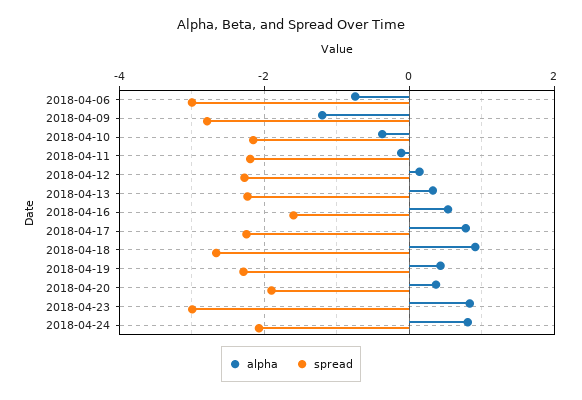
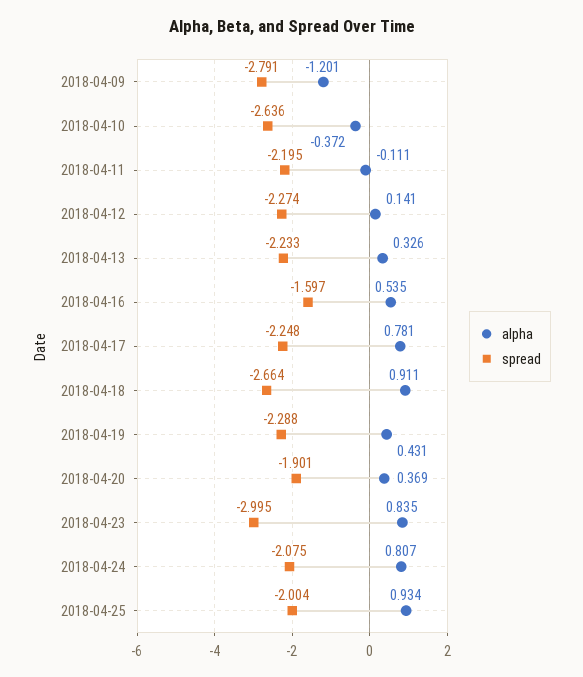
alpha, 2018-04-06: -0.8 -> none
spread, 2018-04-06: -3 -> none
spread, 2018-04-10: -2.2 -> -2.636
alpha, 2018-04-25: none -> 0.934
spread, 2018-04-25: none -> -2.004

